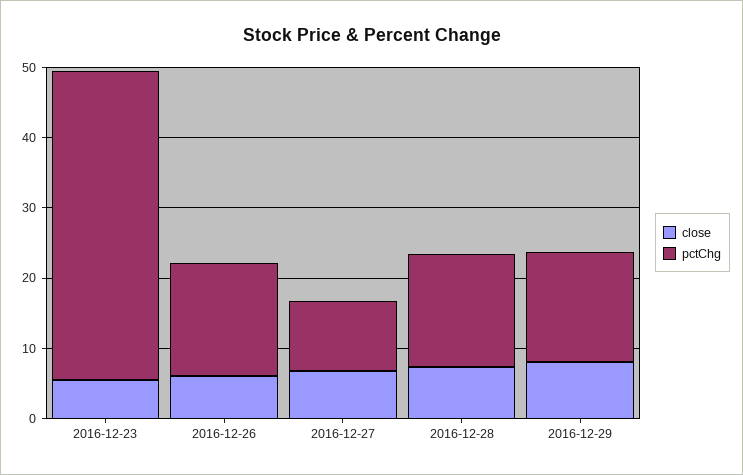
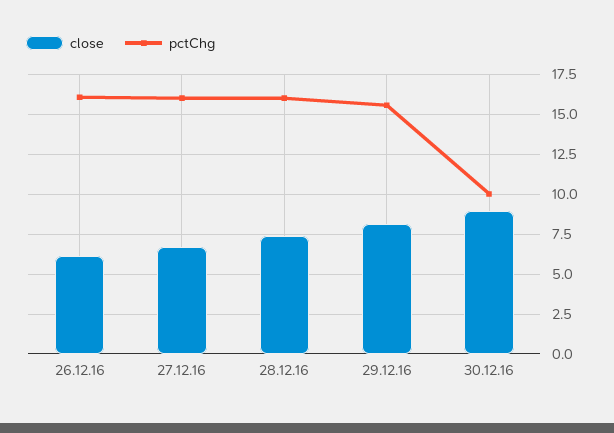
close, 2016-12-23: 6 -> none
pctChg, 2016-12-23: 44 -> none
pctChg, 2016-12-27: 10 -> 16
close, 30.12.16: none -> 9
pctChg, 30.12.16: none -> 10

